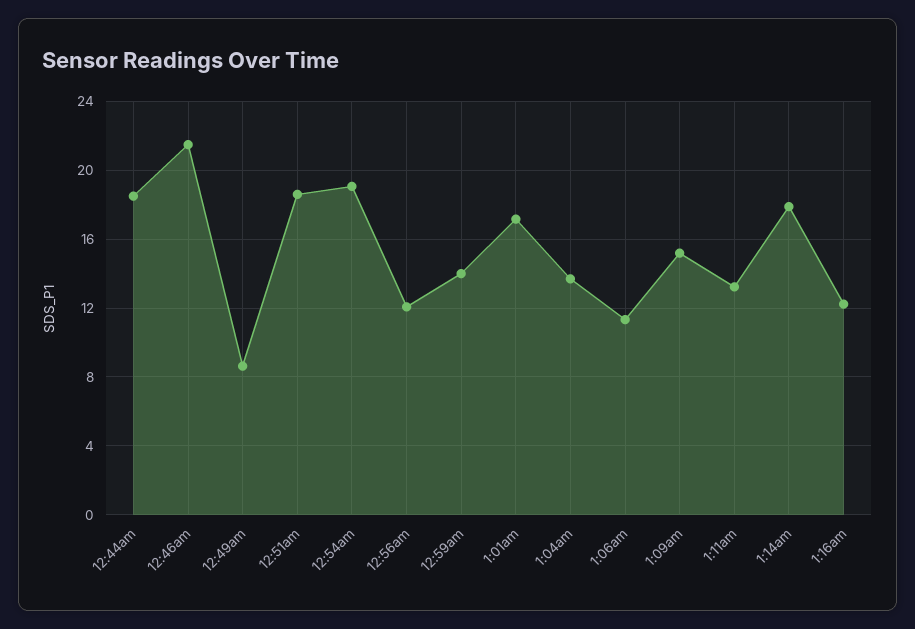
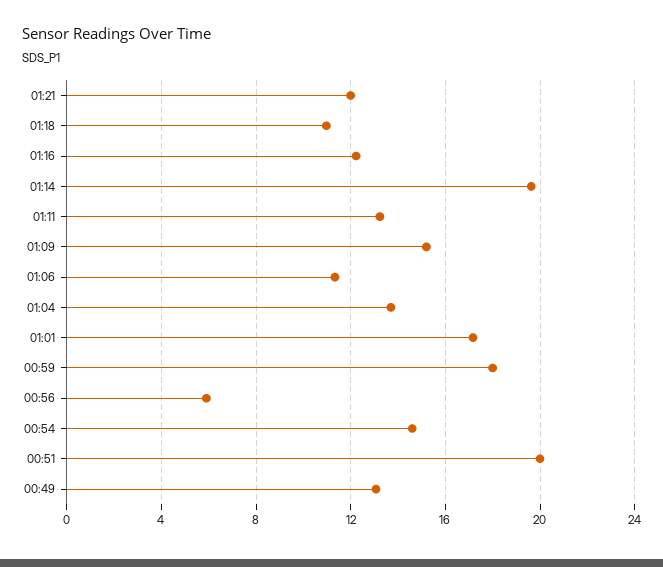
12:44am: 18.5 -> none
12:46am: 21.5 -> none
12:49am: 8.5 -> 13
12:51am: 18.5 -> 20
12:54am: 19 -> 14.5
12:56am: 12 -> 6
12:59am: 14 -> 18
1:14am: 18 -> 19.5
01:21: none -> 12
01:18: none -> 11

